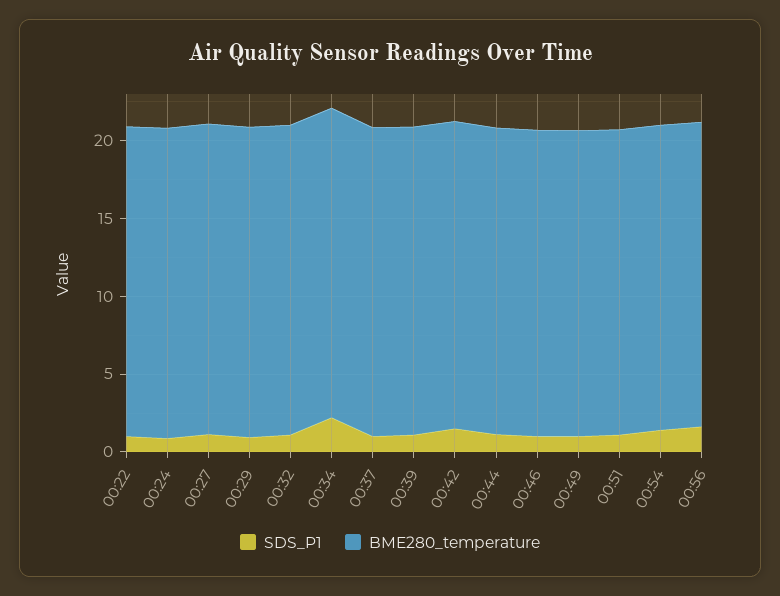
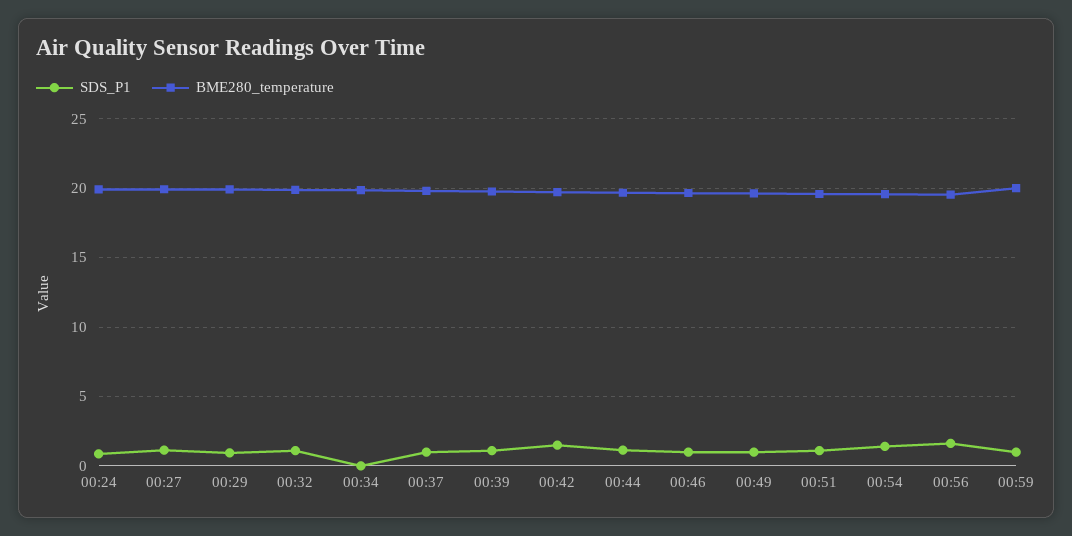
SDS_P1, 00:22: 1 -> none
BME280_temperature, 00:22: 20 -> none
SDS_P1, 00:34: 2 -> 0
SDS_P1, 00:59: none -> 1
BME280_temperature, 00:59: none -> 20

